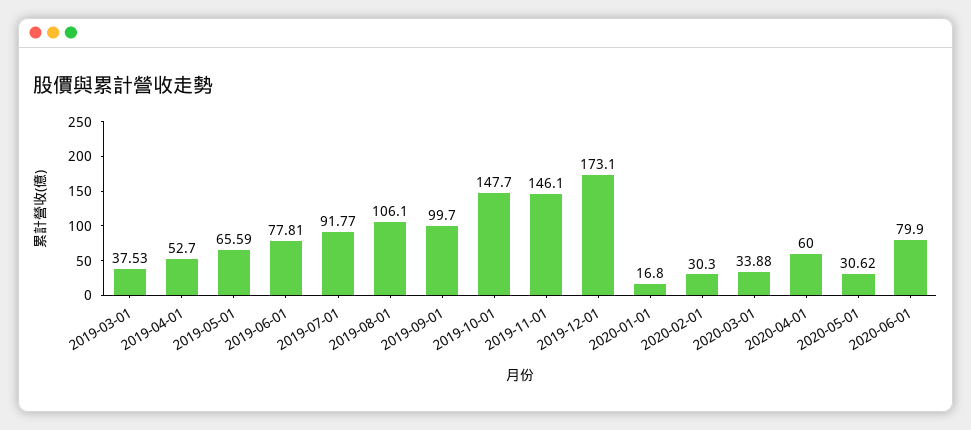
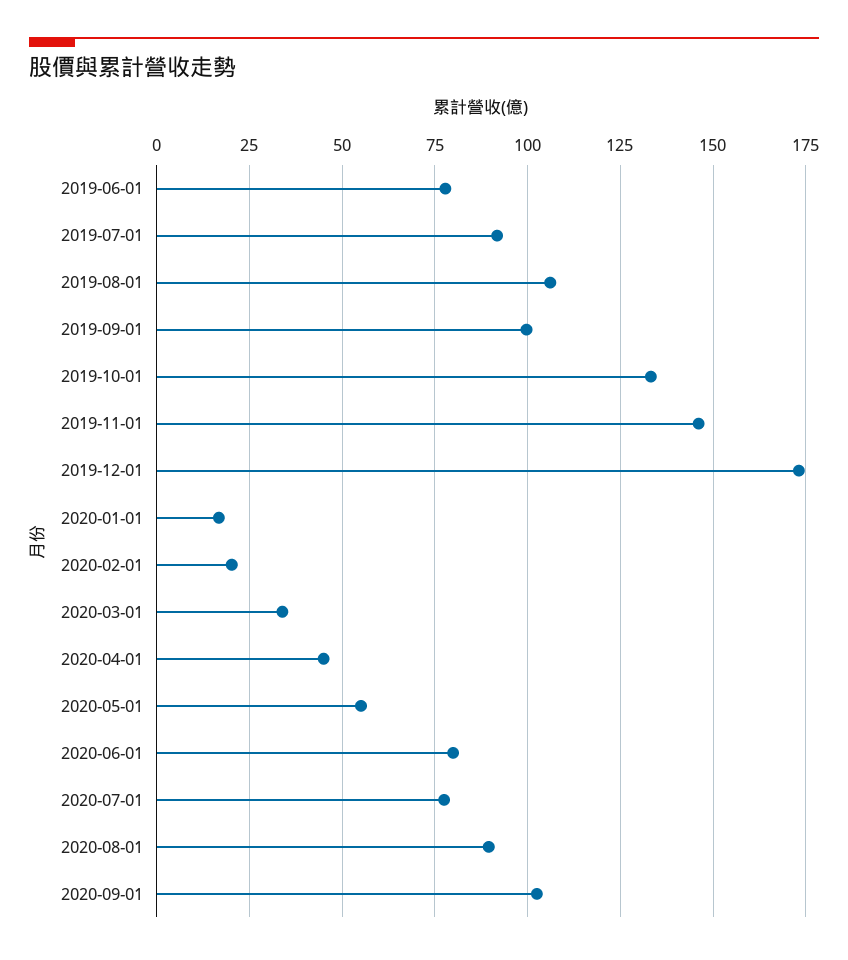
2019-03-01: 37.53 -> none
2019-04-01: 52.7 -> none
2019-05-01: 65.59 -> none
2019-10-01: 147.7 -> 132.5
2020-02-01: 30.3 -> 20
2020-04-01: 60 -> 45
2020-05-01: 30.62 -> 55
2020-07-01: none -> 77.5
2020-08-01: none -> 90
2020-09-01: none -> 102.5

